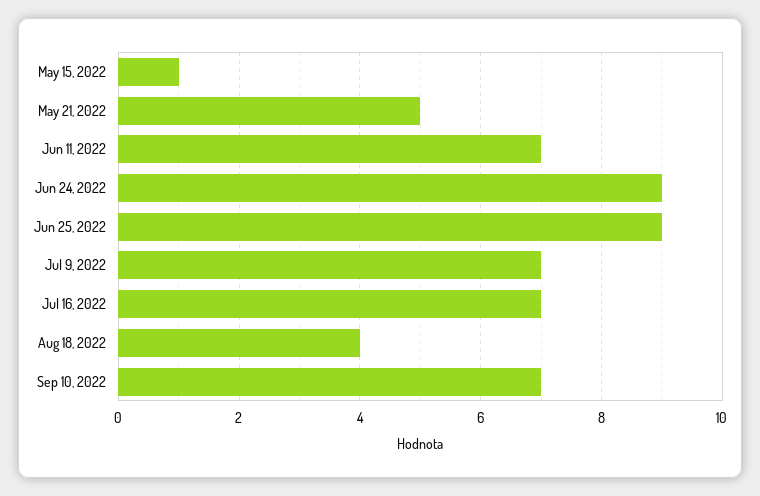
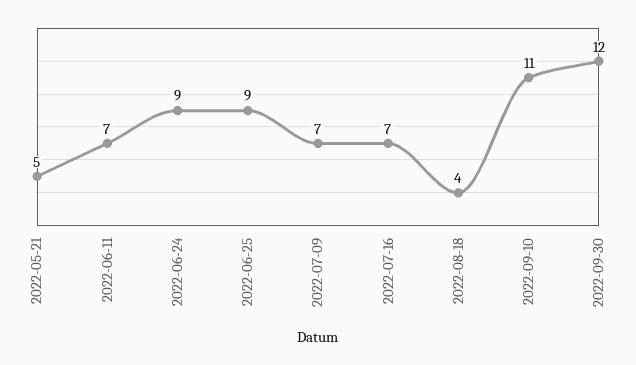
May 15, 2022: 1 -> none
Sep 10, 2022: 7 -> 11
2022-09-30: none -> 12

